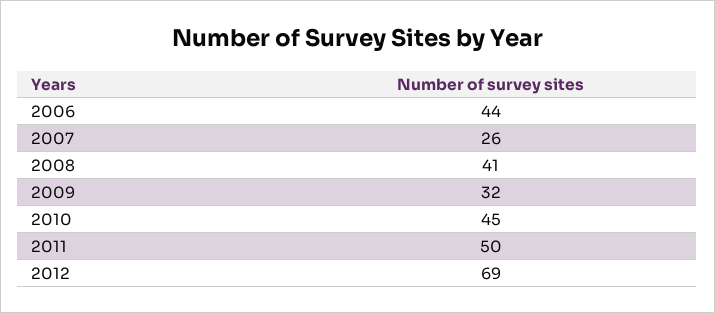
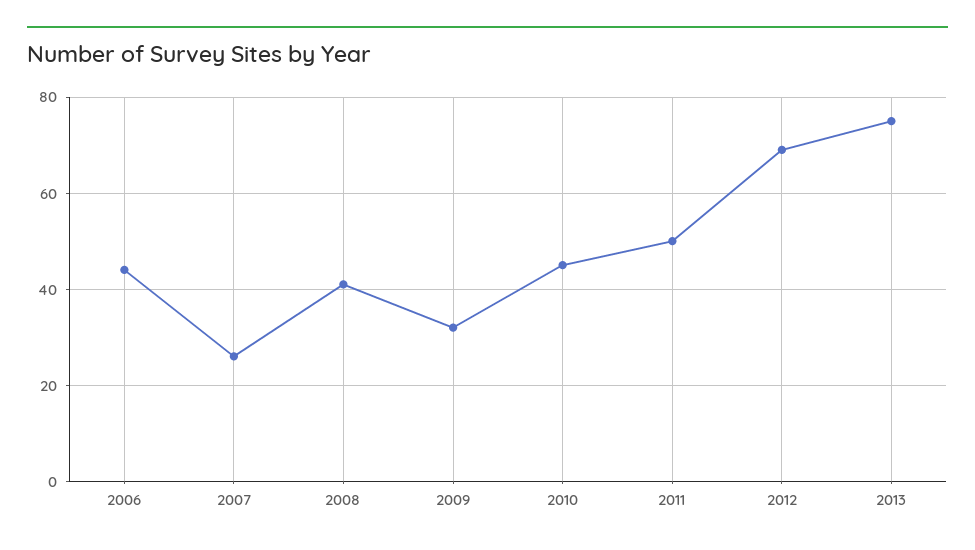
2013: none -> 75

